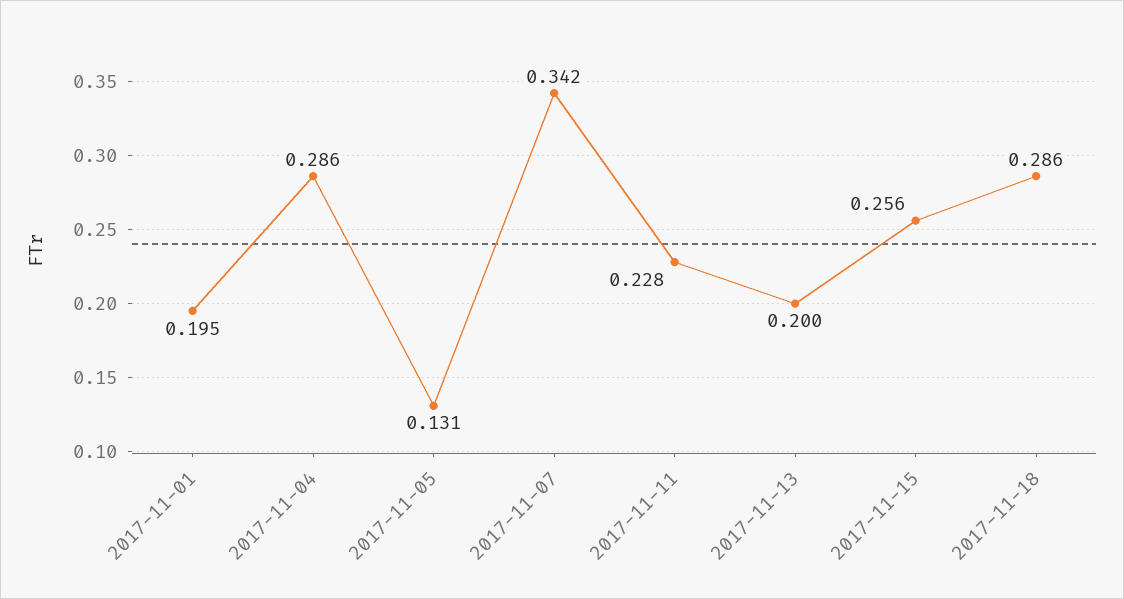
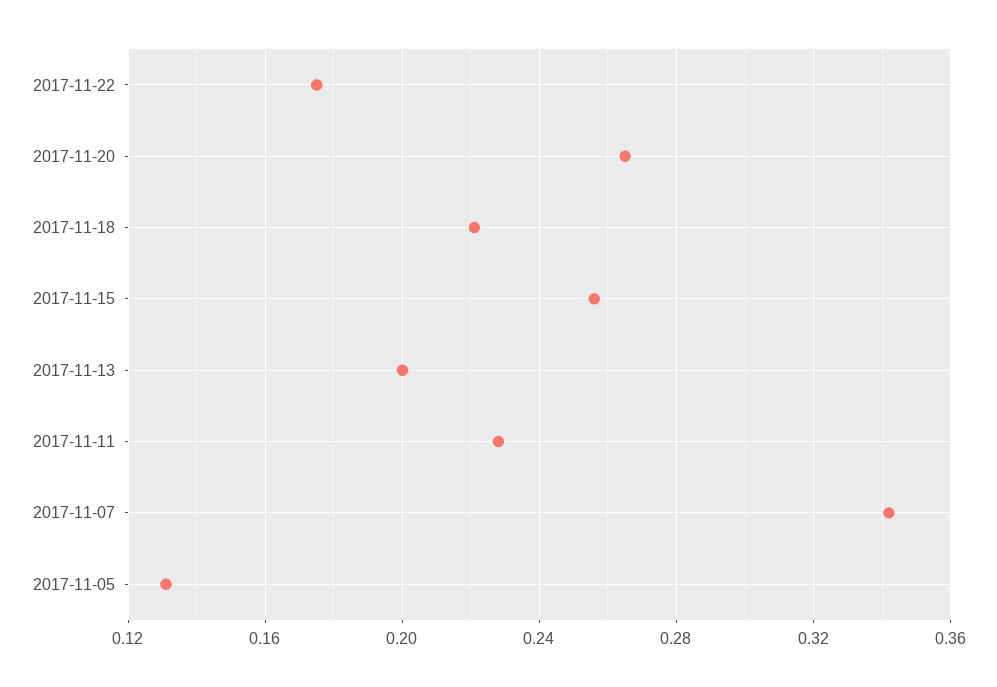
2017-11-01: 0.195 -> none
2017-11-04: 0.286 -> none
2017-11-18: 0.286 -> 0.22
2017-11-22: none -> 0.175
2017-11-20: none -> 0.265

